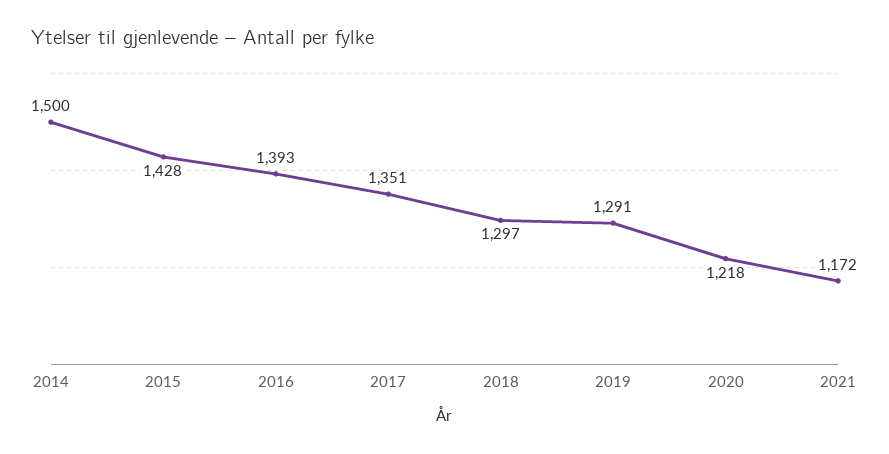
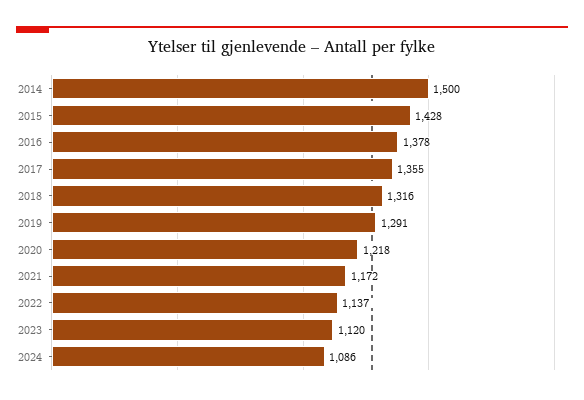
2016: 1393 -> 1378
2017: 1351 -> 1355
2018: 1297 -> 1316
2022: none -> 1137
2023: none -> 1120
2024: none -> 1086

